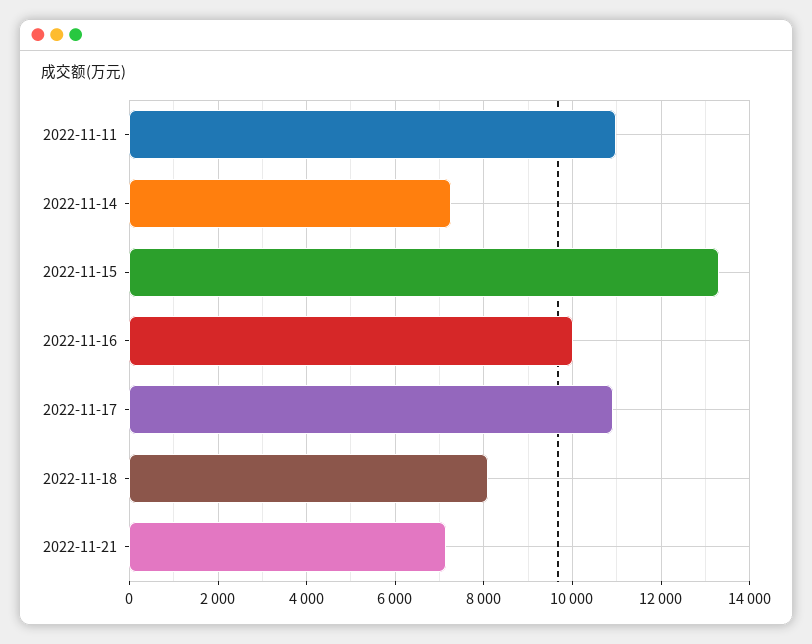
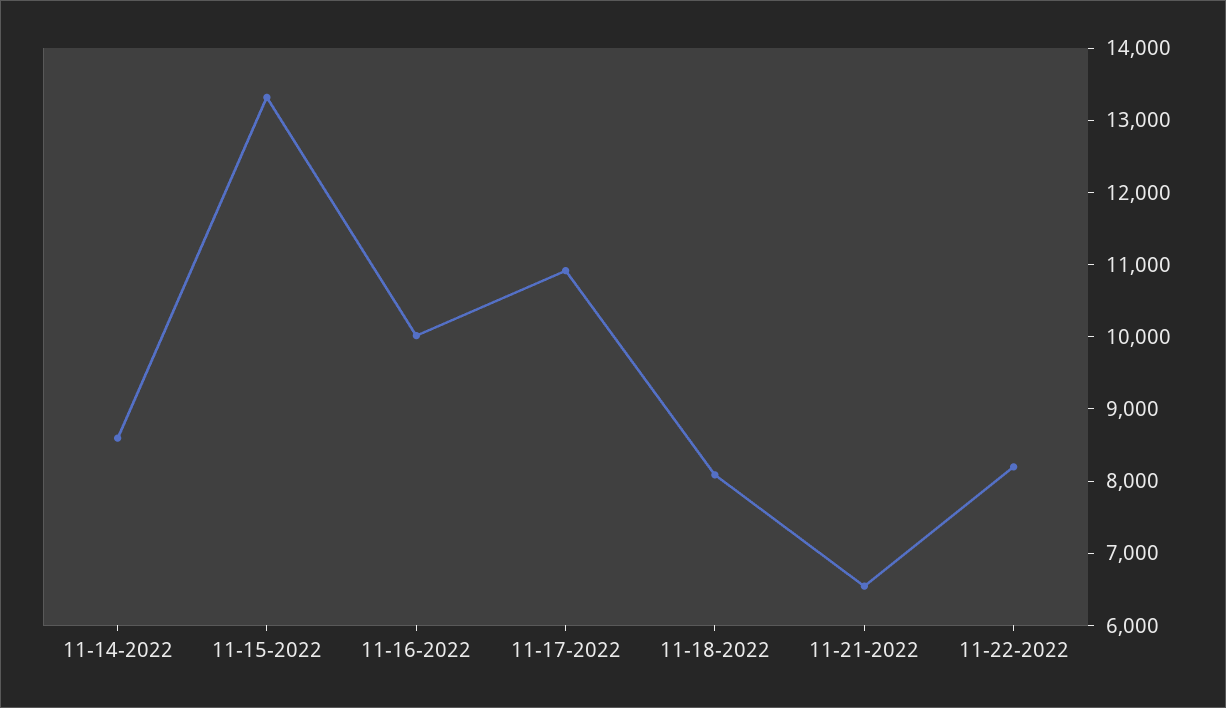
2022-11-11: 11000 -> none
2022-11-14: 7200 -> 8600
2022-11-21: 7200 -> 6600
11-22-2022: none -> 8200

